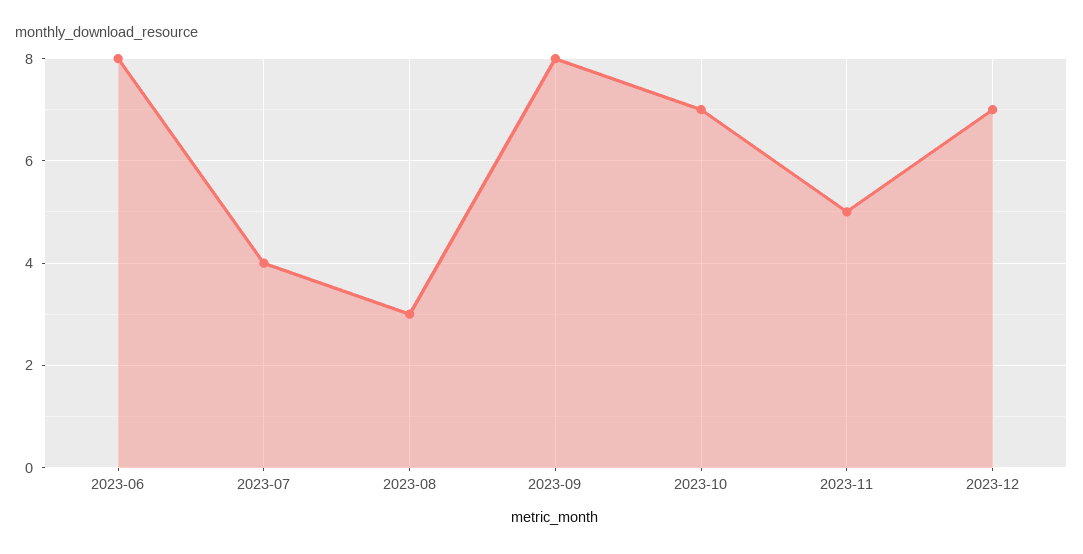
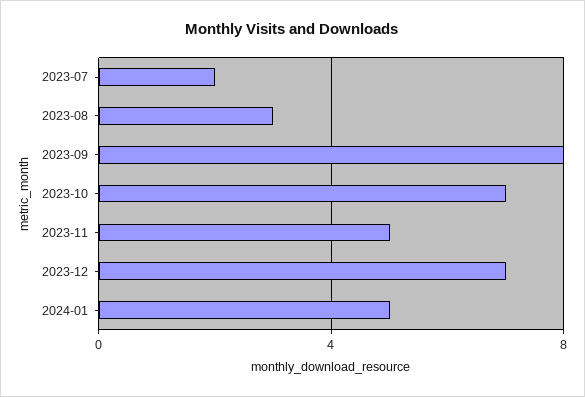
2023-06: 8 -> none
2023-07: 4 -> 2
2024-01: none -> 5

